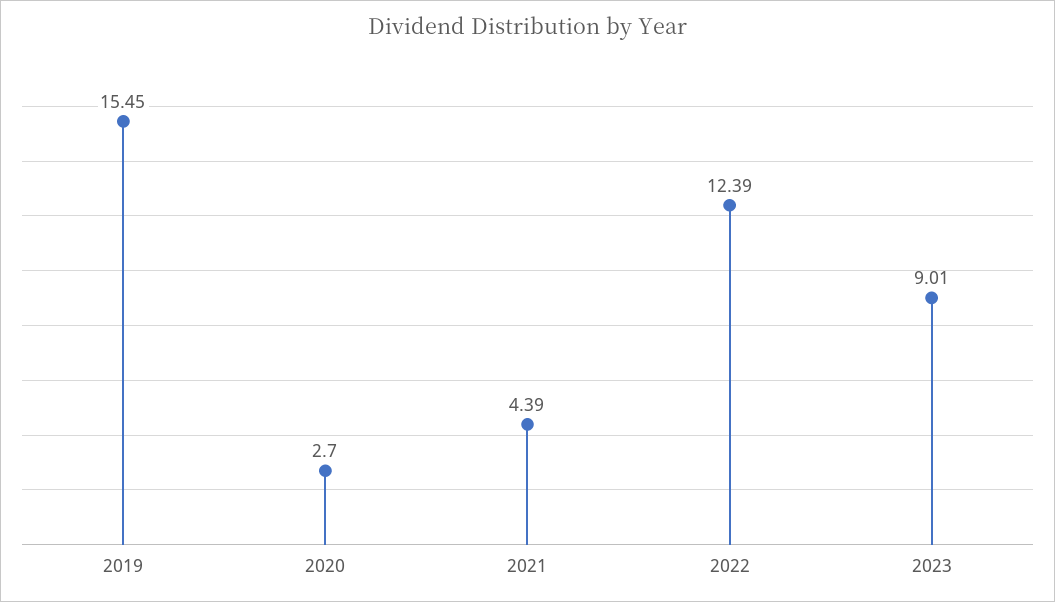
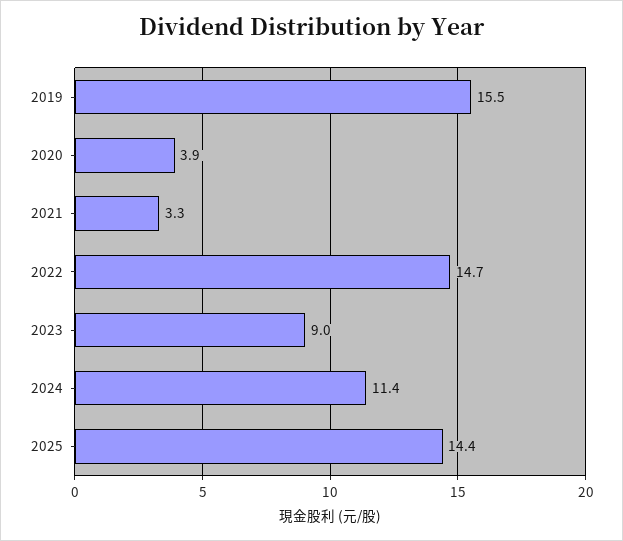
2020: 2.7 -> 3.9
2021: 4.39 -> 3.3
2022: 12.39 -> 14.7
2024: none -> 11.4
2025: none -> 14.4

